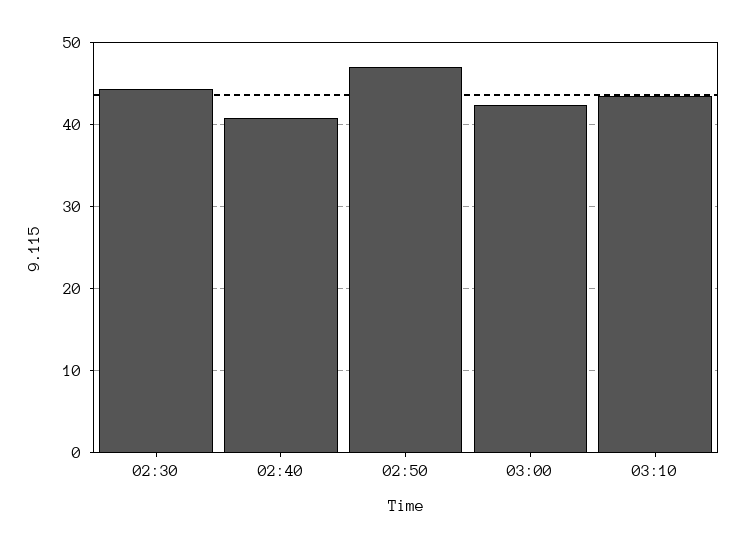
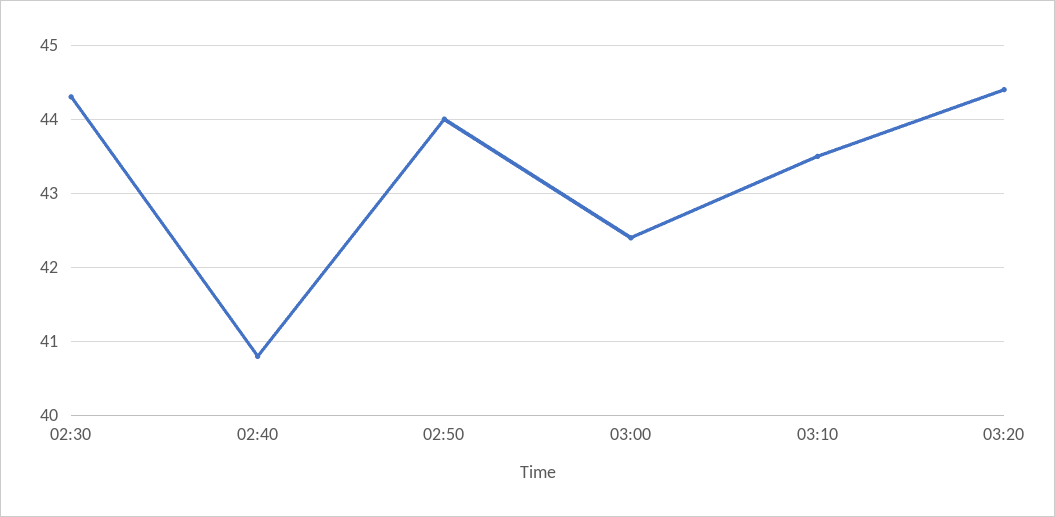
02:50: 47 -> 44
03:20: none -> 44.4

